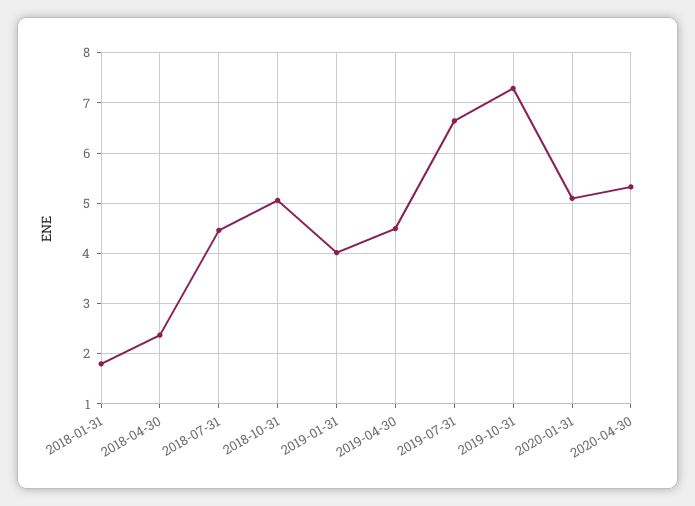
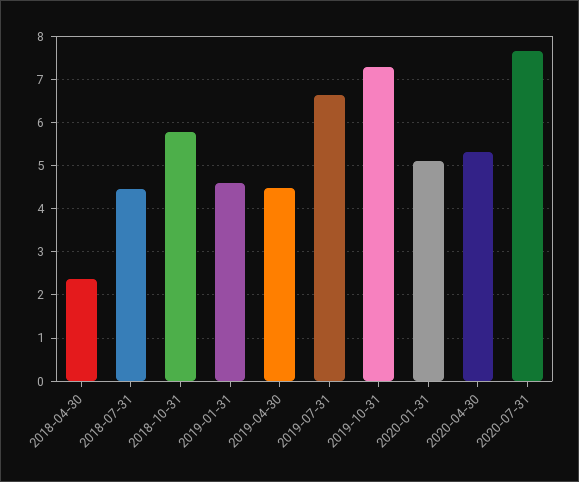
2018-01-31: 1.8 -> none
2018-10-31: 5 -> 5.8
2019-01-31: 4 -> 4.6
2020-07-31: none -> 7.6

